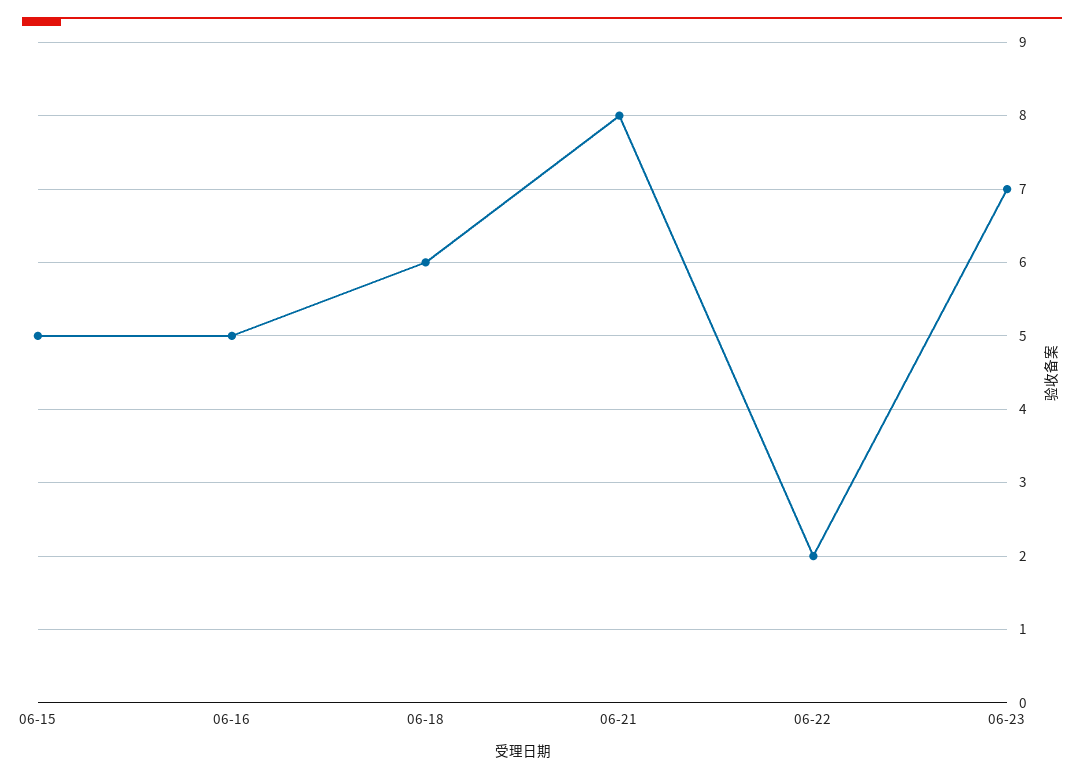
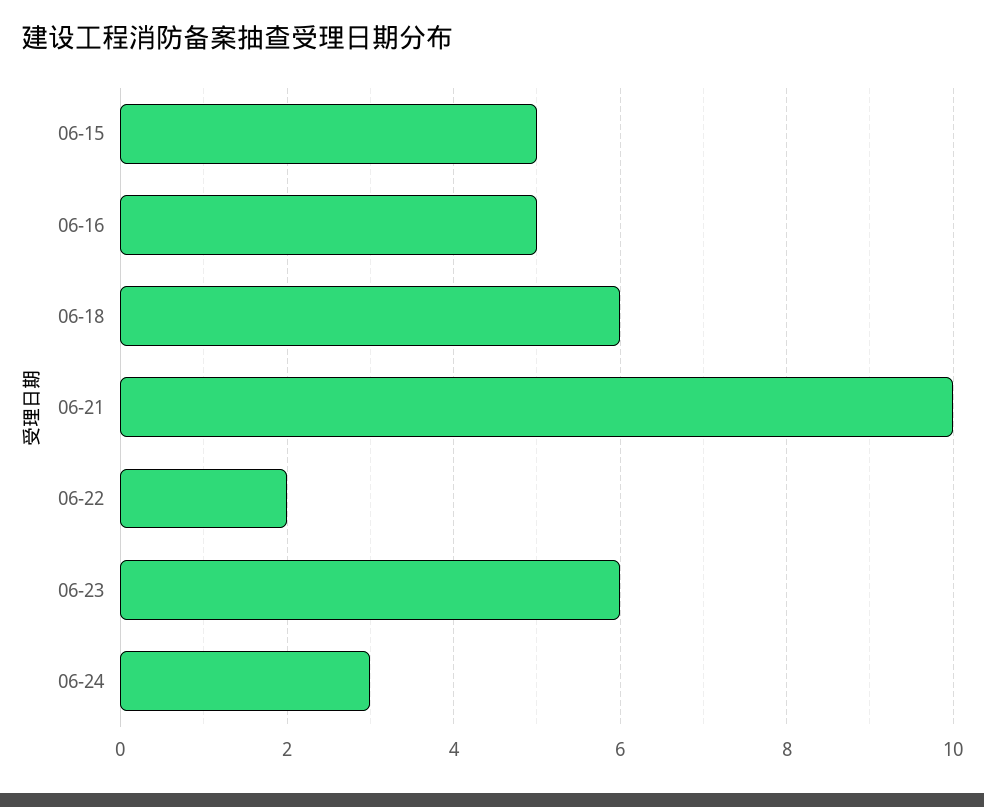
06-21: 8 -> 10
06-23: 7 -> 6
06-24: none -> 3

